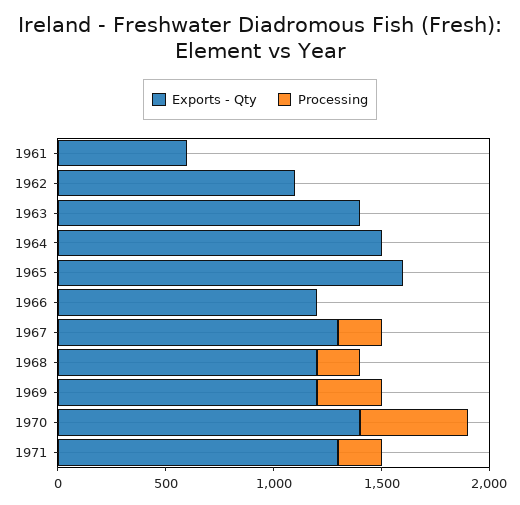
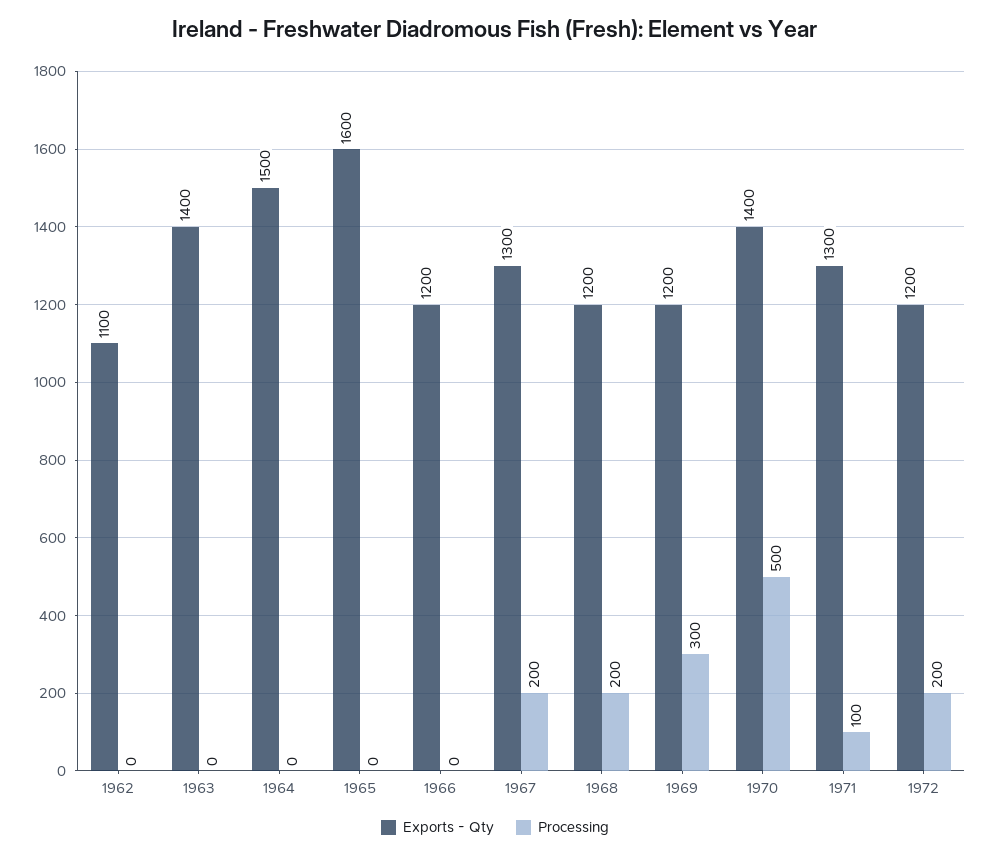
Exports - Qty, 1961: 600 -> none
Processing, 1961: 0 -> none
Processing, 1971: 200 -> 100
Exports - Qty, 1972: none -> 1200
Processing, 1972: none -> 200

